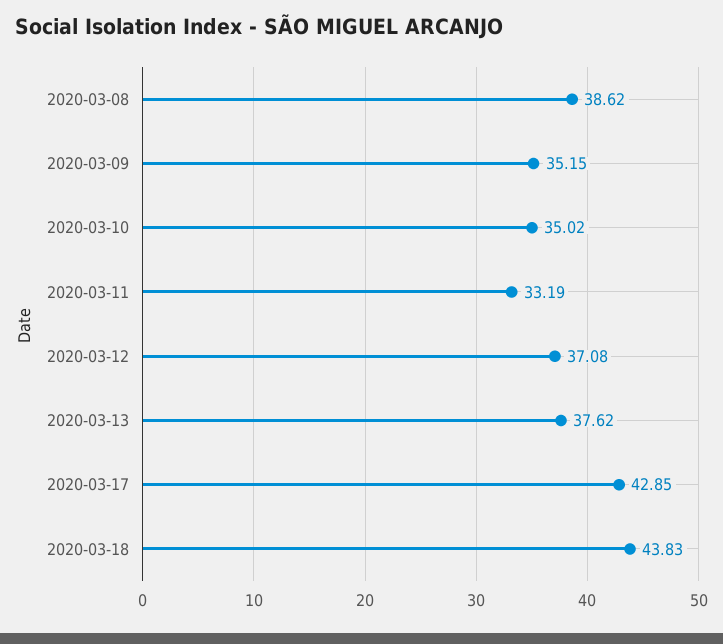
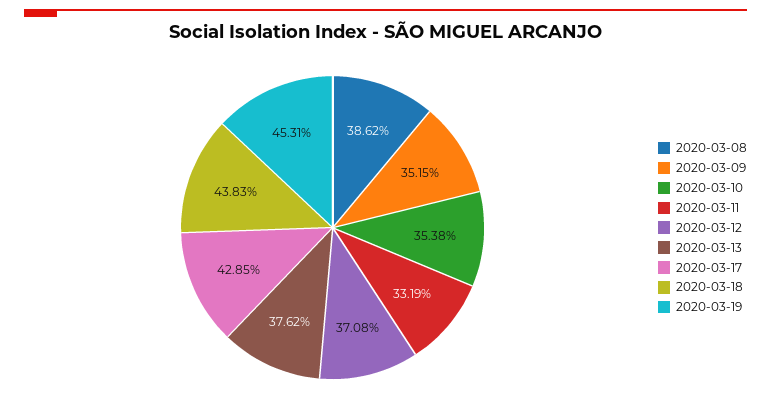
2020-03-10: 35.02 -> 35.38
2020-03-19: none -> 45.31

